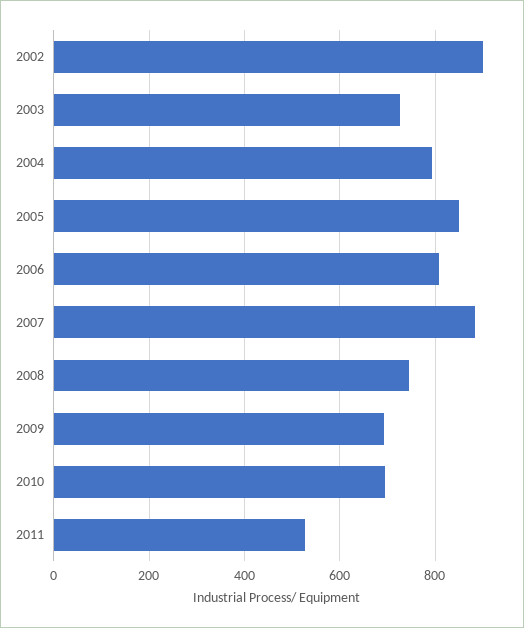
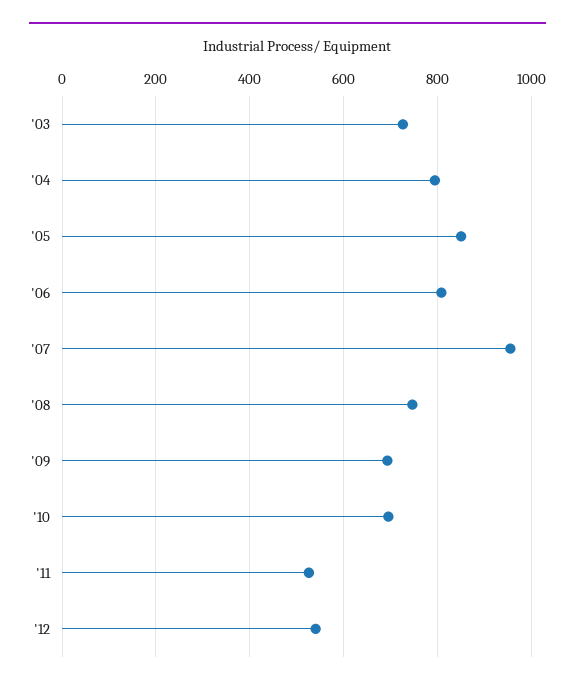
2002: 900 -> none
2007: 880 -> 960
'12: none -> 540

